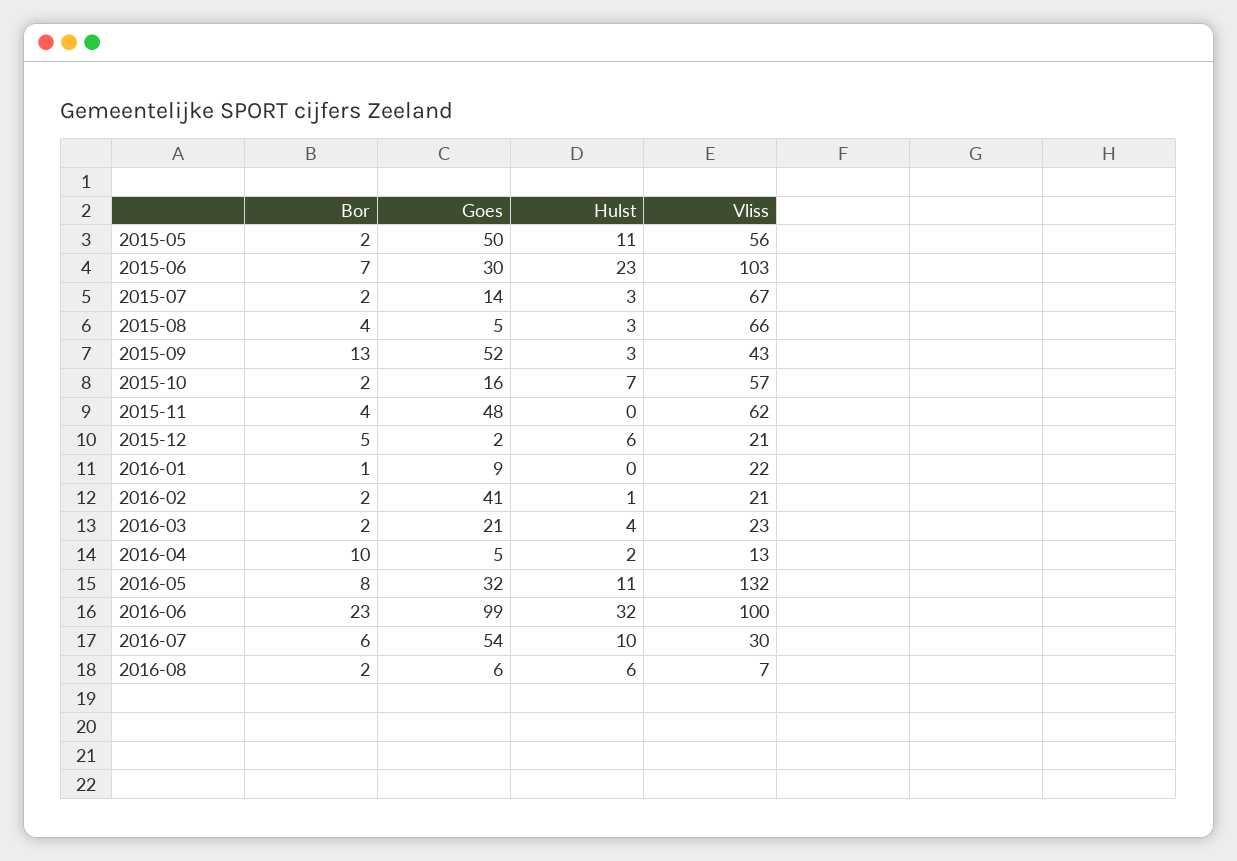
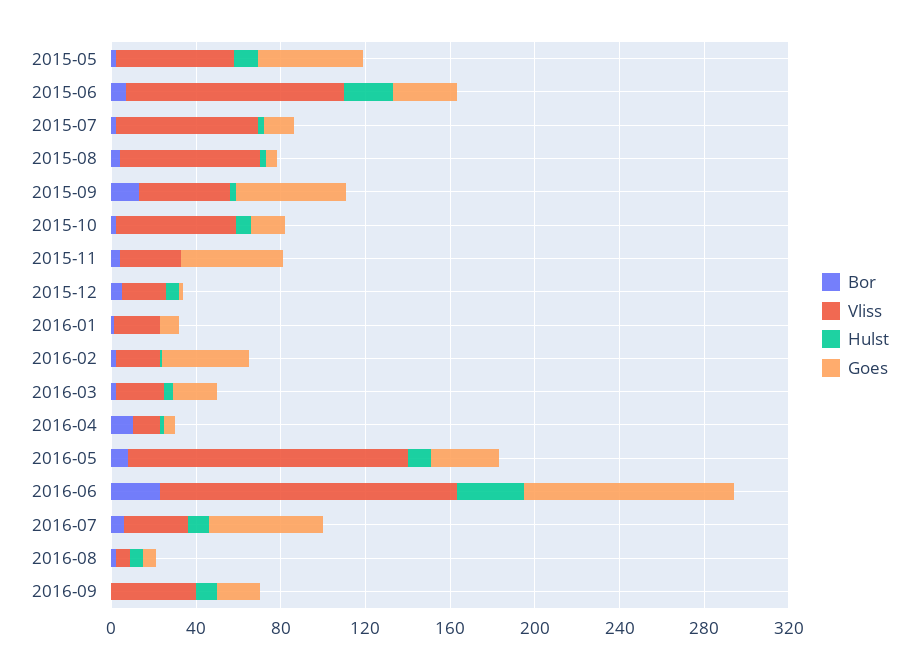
Vliss, 2015-11: 62 -> 30
Vliss, 2016-06: 100 -> 140
Bor, 2016-09: none -> 0
Vliss, 2016-09: none -> 40
Hulst, 2016-09: none -> 10
Goes, 2016-09: none -> 20

